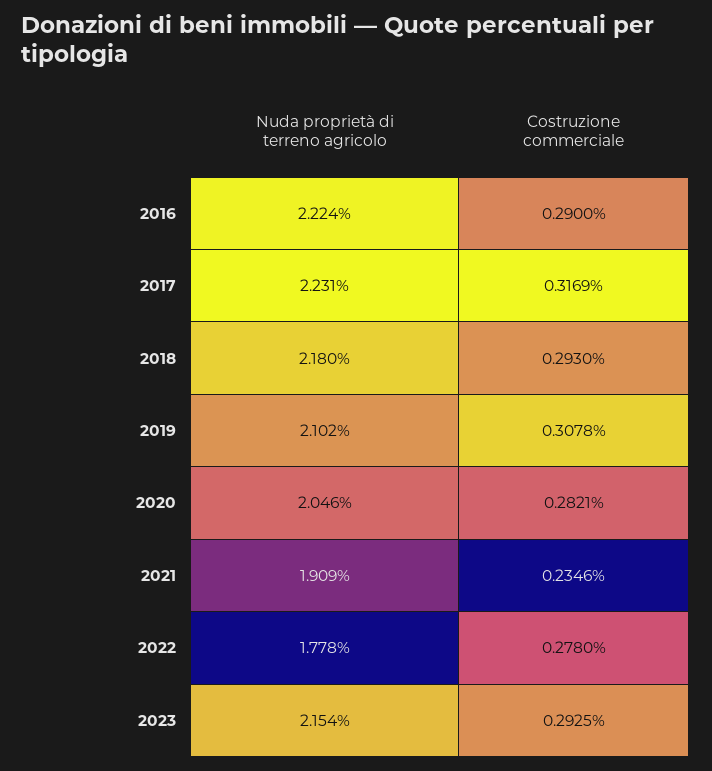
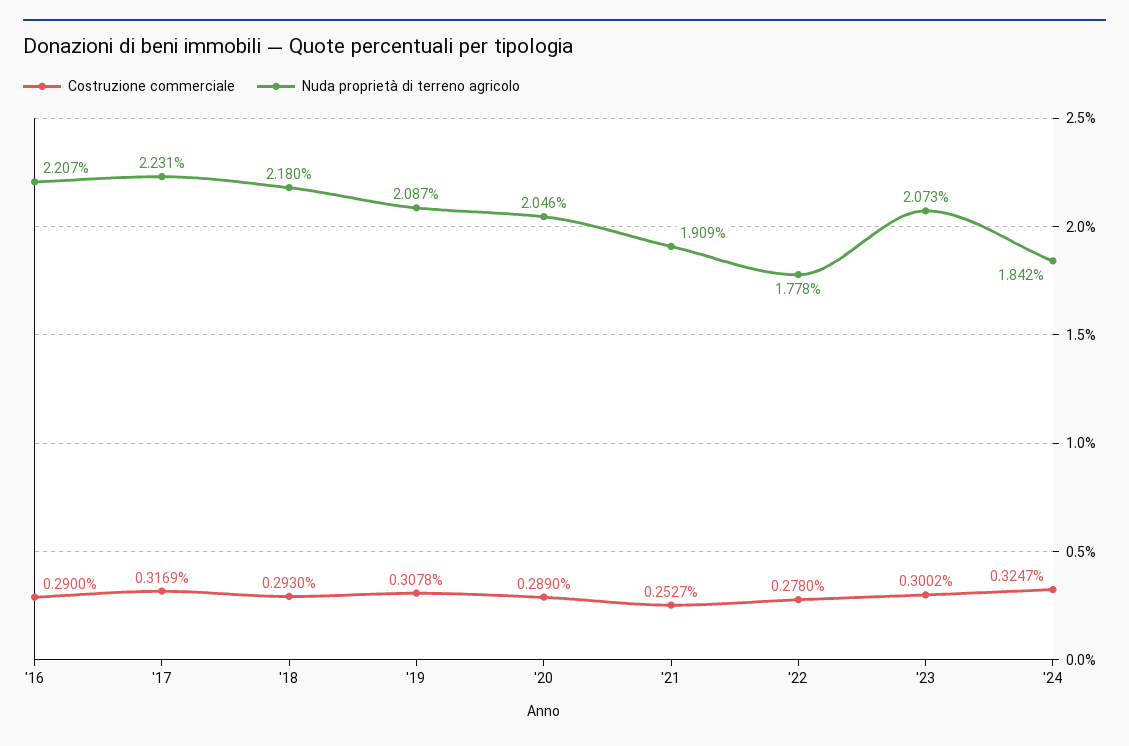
Nuda proprietà di terreno agricolo, 2016: 2.224 -> 2.207
Nuda proprietà di terreno agricolo, 2019: 2.102 -> 2.087
Costruzione commerciale, 2020: 0.2821 -> 0.289
Costruzione commerciale, 2021: 0.2346 -> 0.2527
Nuda proprietà di terreno agricolo, 2023: 2.154 -> 2.073
Costruzione commerciale, 2023: 0.2925 -> 0.3002
Costruzione commerciale, '24: none -> 0.3247
Nuda proprietà di terreno agricolo, '24: none -> 1.842

